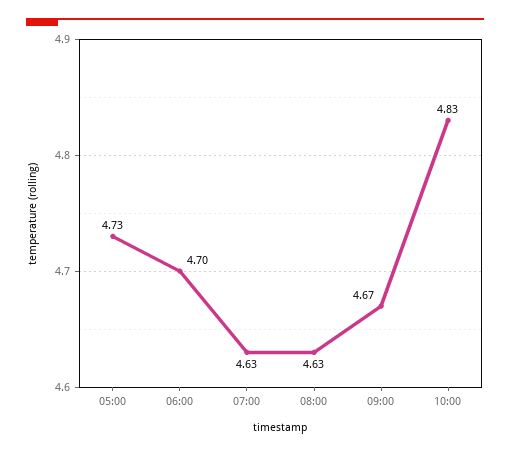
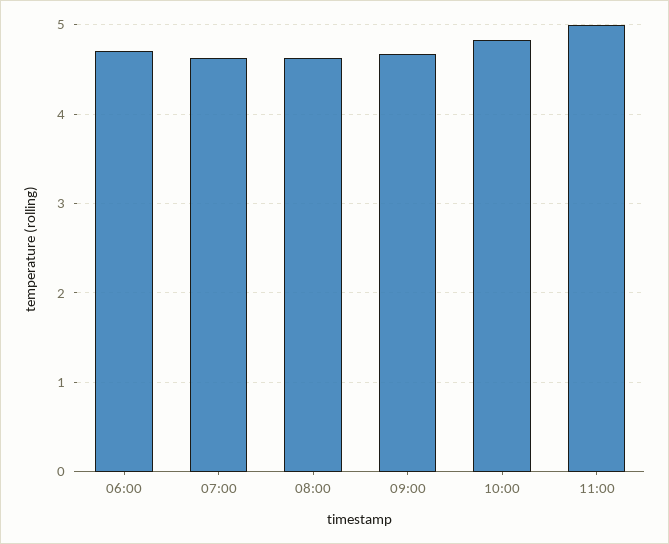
05:00: 4.73 -> none
11:00: none -> 5

